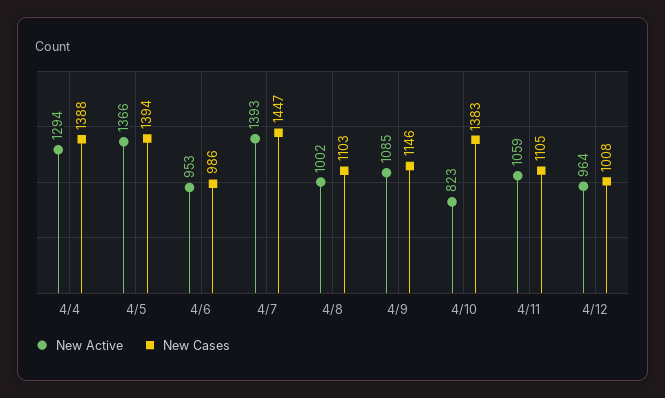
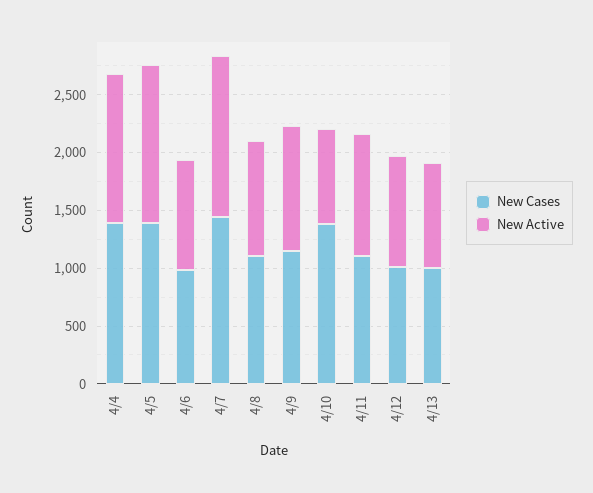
New Cases, 4/13: none -> 1000
New Active, 4/13: none -> 900

